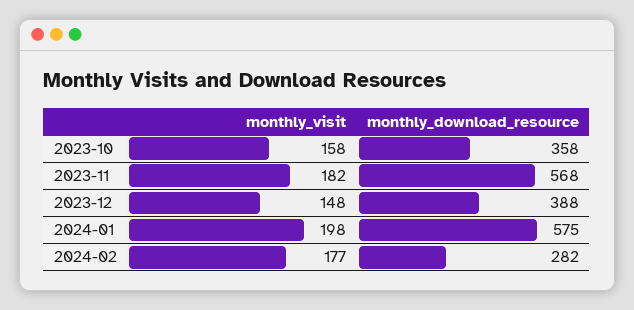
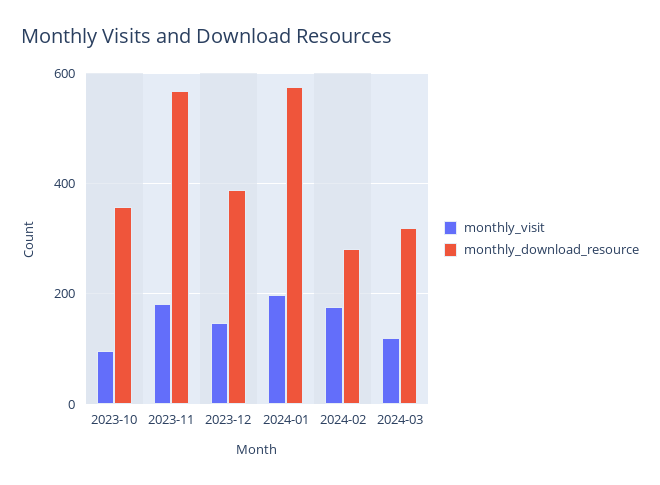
monthly_visit, 2023-10: 158 -> 100
monthly_visit, 2024-03: none -> 120
monthly_download_resource, 2024-03: none -> 320

